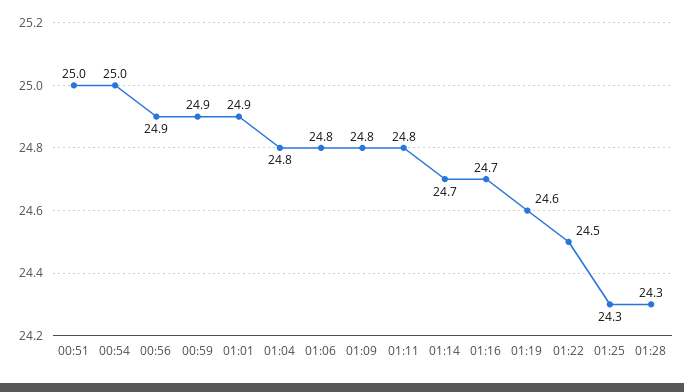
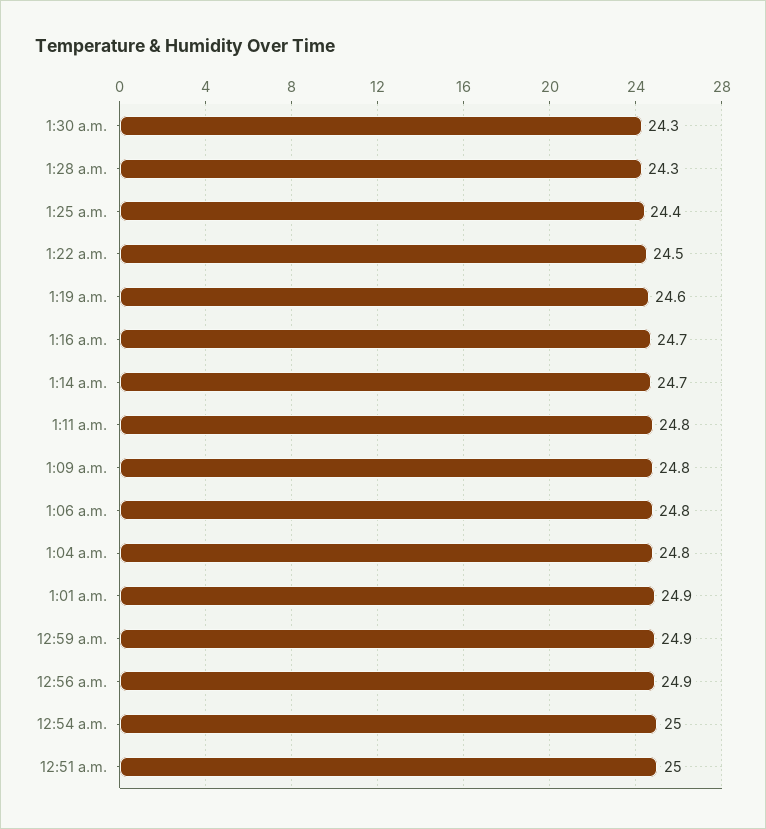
01:25: 24.3 -> 24.4
1:30 a.m.: none -> 24.3

